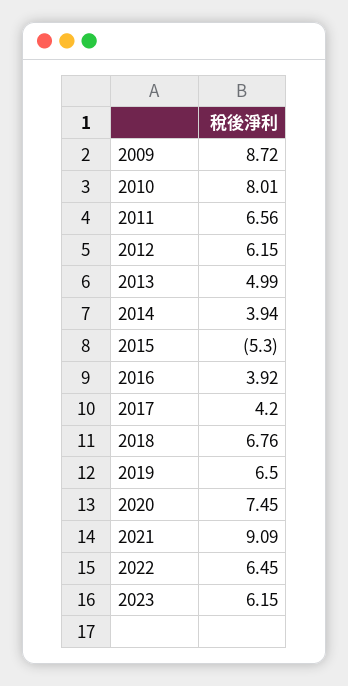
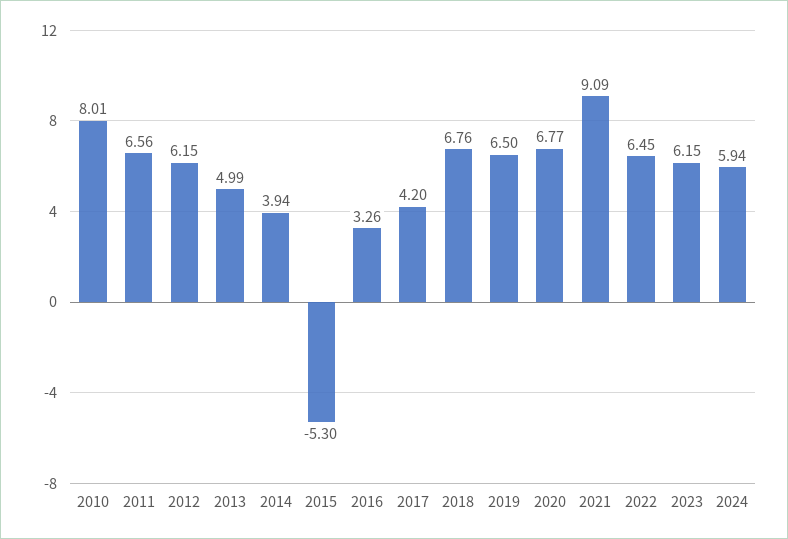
2009: 8.72 -> none
2016: 3.92 -> 3.26
2020: 7.45 -> 6.77
2024: none -> 5.94

